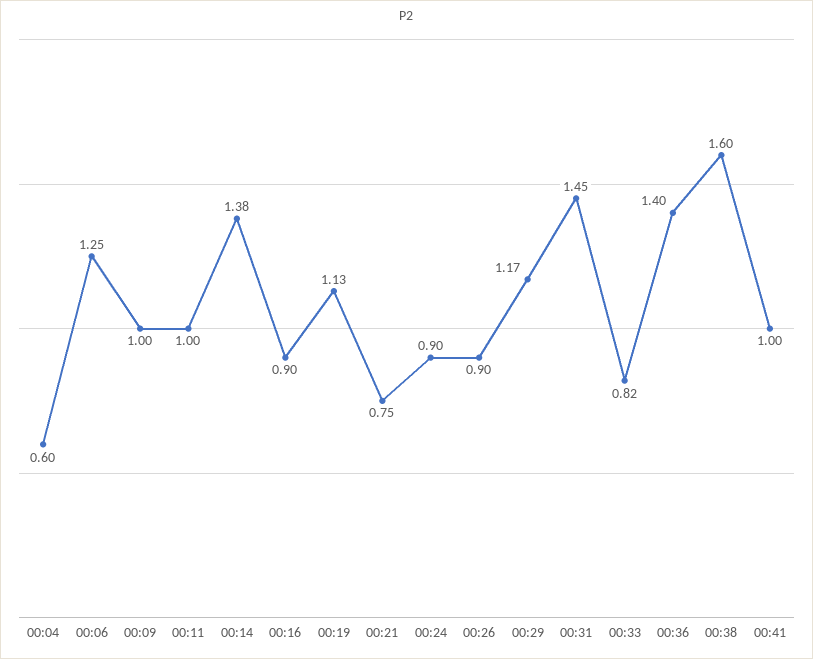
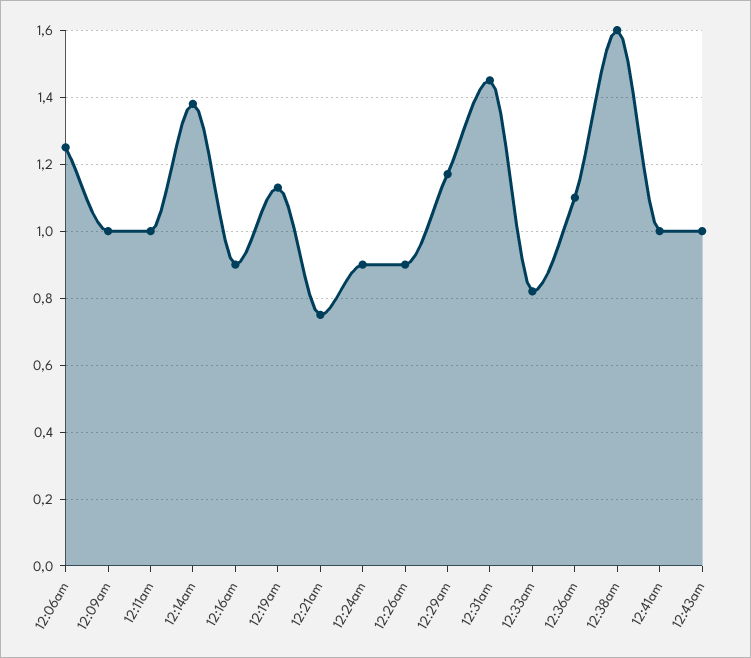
00:04: 0.6 -> none
00:36: 1.4 -> 1.1
12:43am: none -> 1

